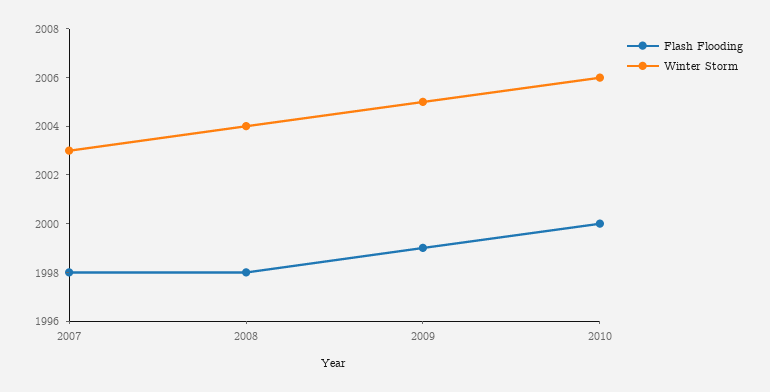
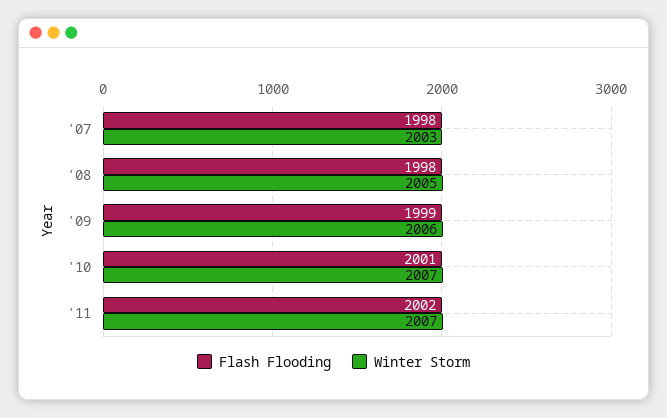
Winter Storm, 2008: 2004 -> 2005
Winter Storm, 2009: 2005 -> 2006
Flash Flooding, 2010: 2000 -> 2001
Winter Storm, 2010: 2006 -> 2007
Flash Flooding, '11: none -> 2002
Winter Storm, '11: none -> 2007

